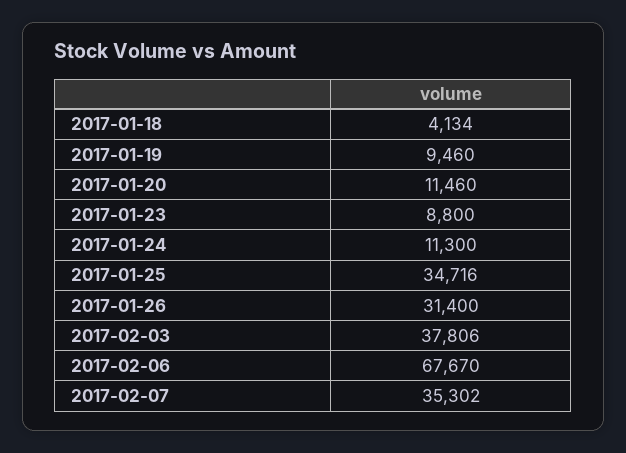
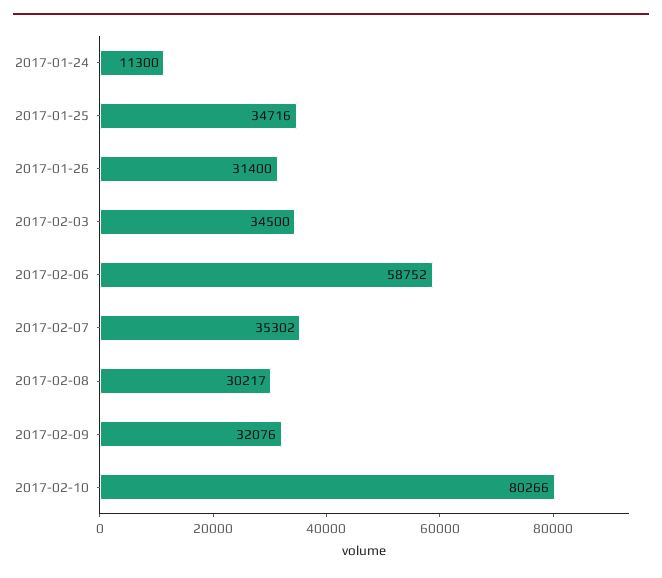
2017-01-18: 4134 -> none
2017-01-19: 9460 -> none
2017-01-20: 11460 -> none
2017-01-23: 8800 -> none
2017-02-03: 37806 -> 34500
2017-02-06: 67670 -> 58752
2017-02-08: none -> 30217
2017-02-09: none -> 32076
2017-02-10: none -> 80266

